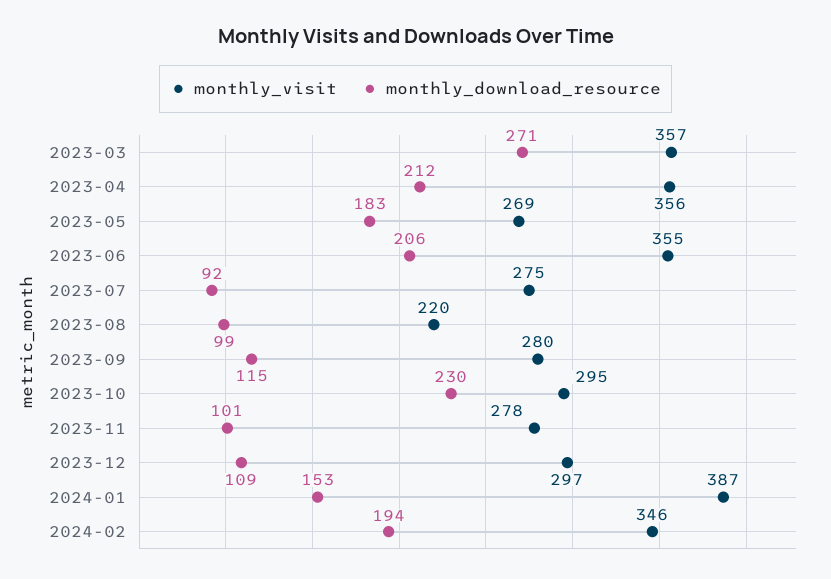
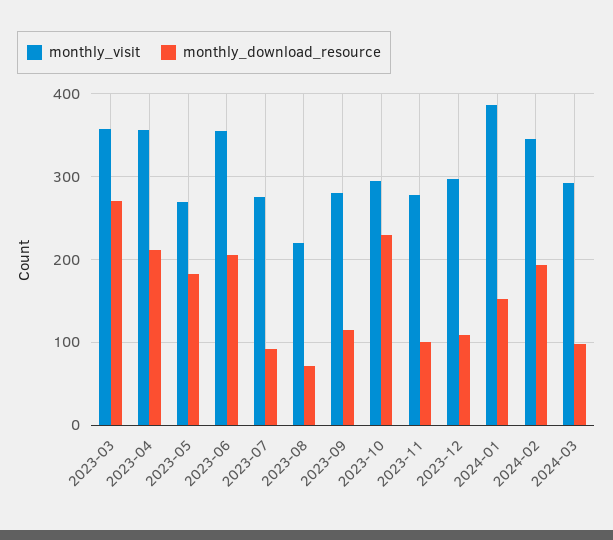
monthly_download_resource, 2023-08: 99 -> 70
monthly_visit, 2024-03: none -> 290
monthly_download_resource, 2024-03: none -> 100

